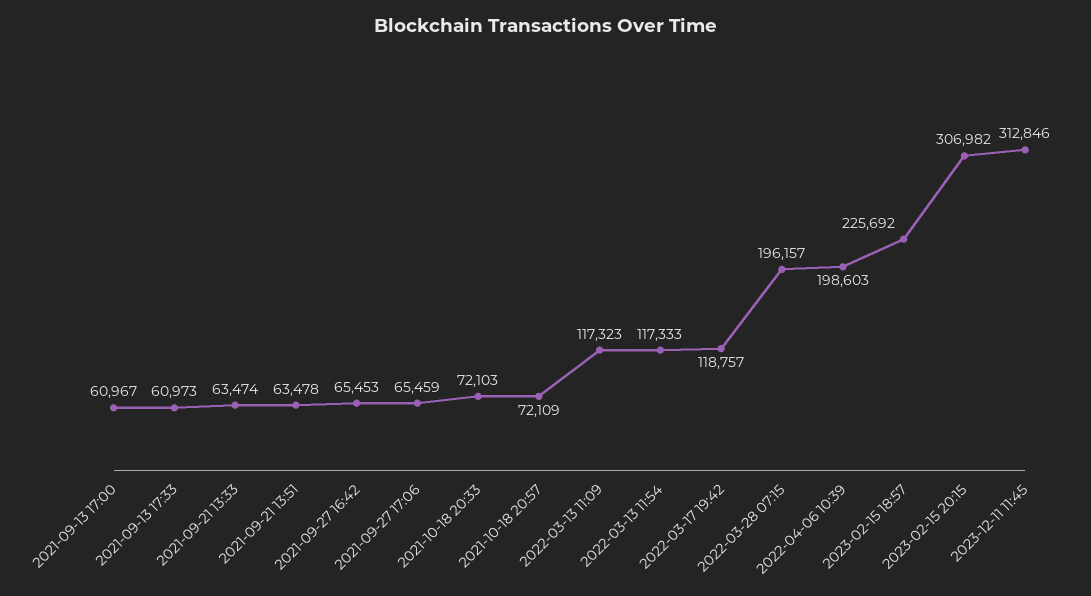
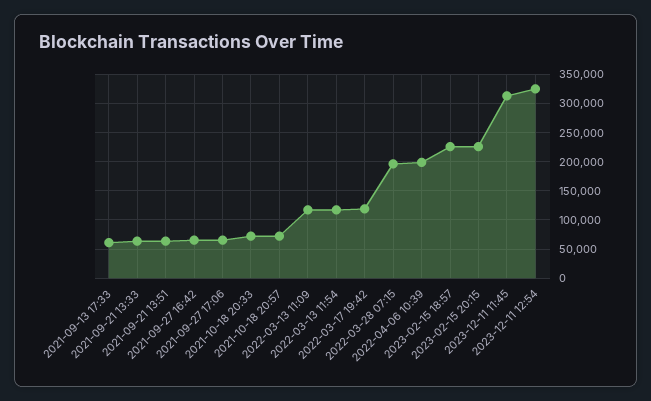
2021-09-13 17:00: 60967 -> none
2023-02-15 20:15: 306982 -> 225000
2023-12-11 12:54: none -> 325000

